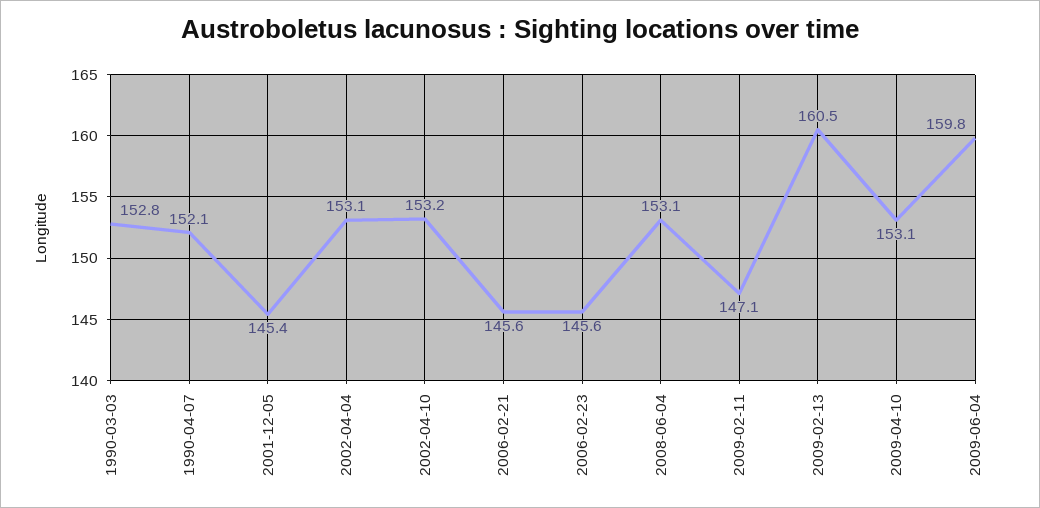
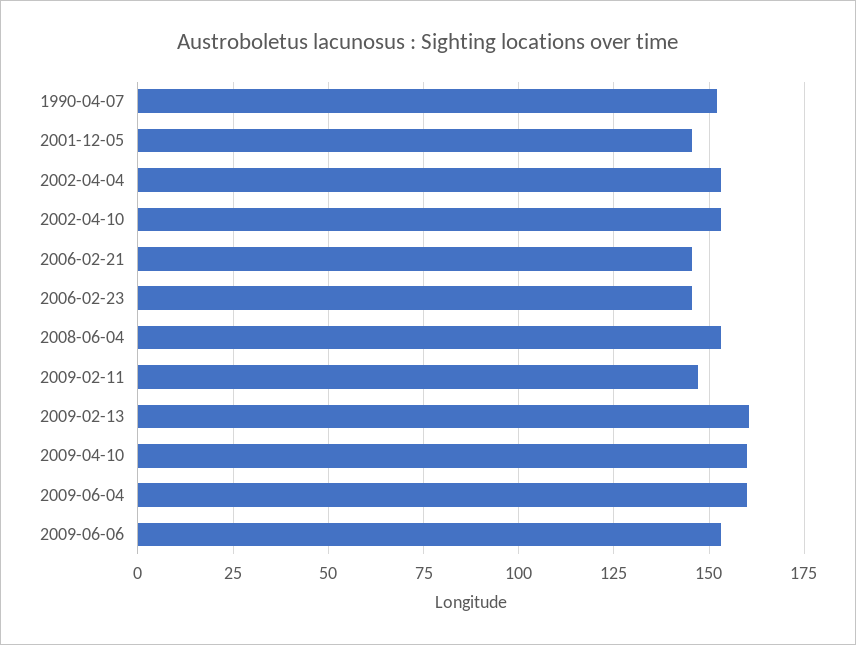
1990-03-03: 152.8 -> none
2009-04-10: 153.1 -> 160
2009-06-06: none -> 152.5

